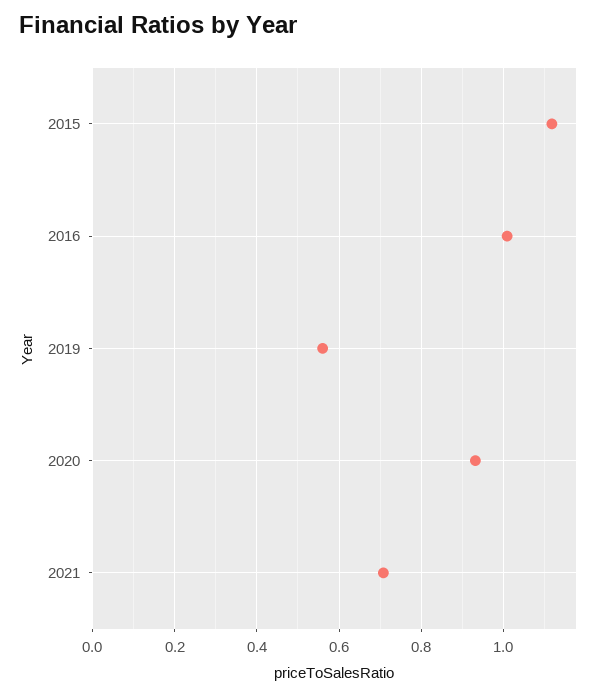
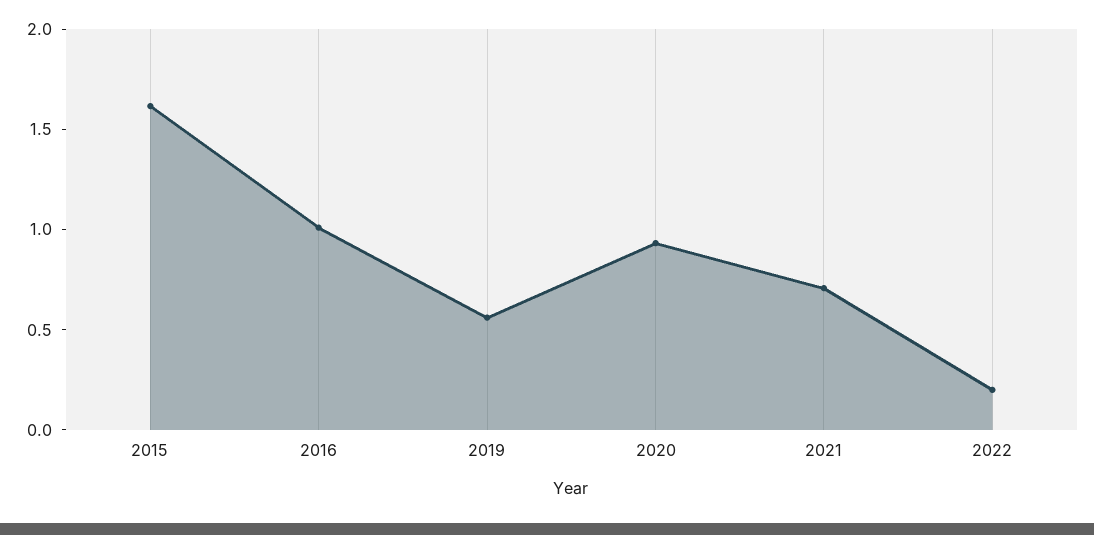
2015: 1.12 -> 1.6
2022: none -> 0.2

